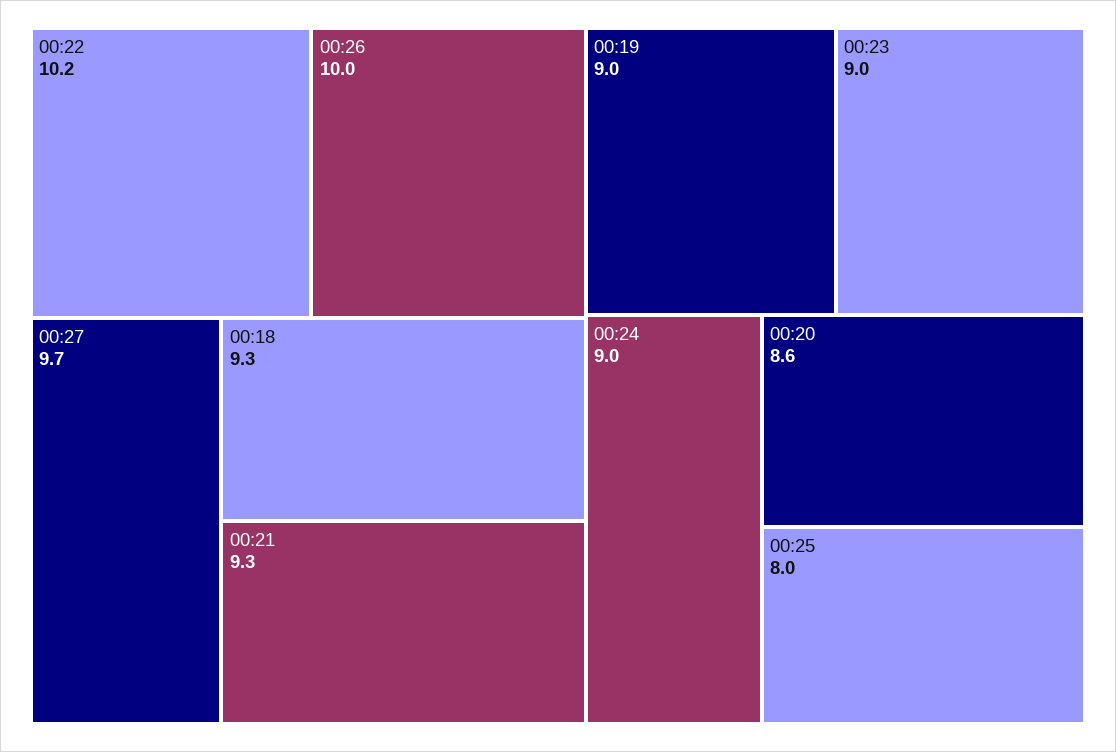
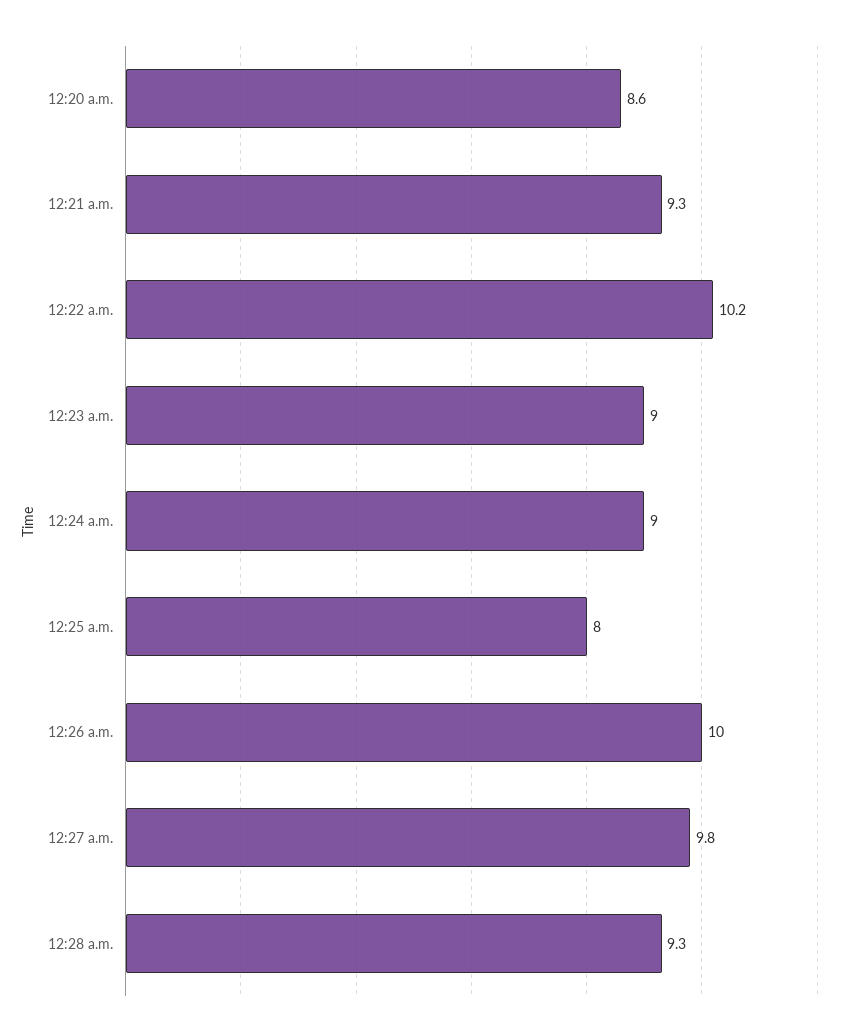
00:27: 9.7 -> 9.8
00:18: 9.3 -> none
00:19: 9 -> none
12:28 a.m.: none -> 9.3

